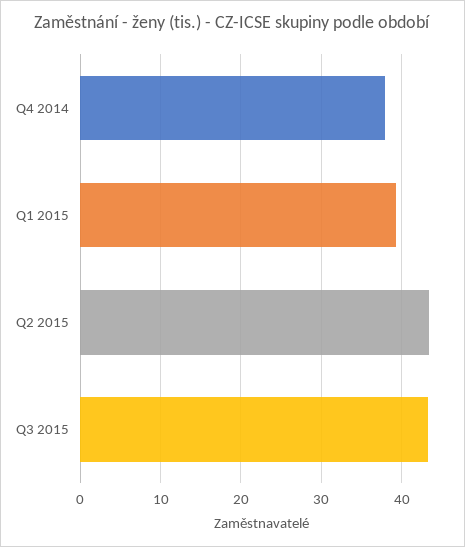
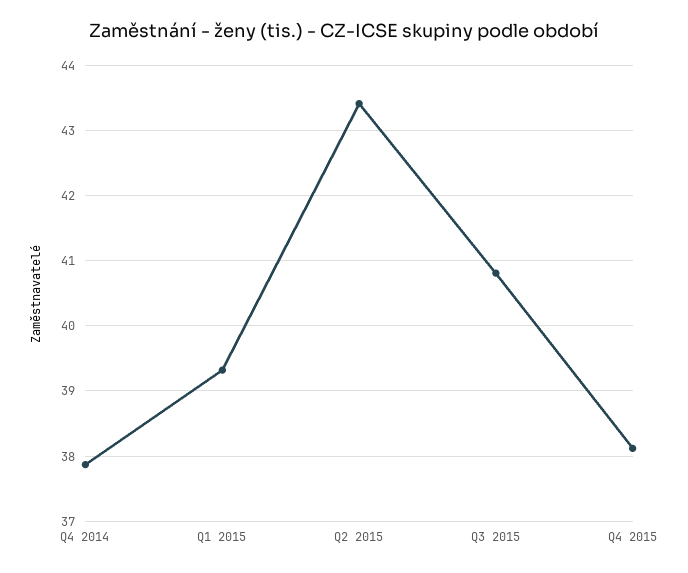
Q3 2015: 43 -> 40.8
Q4 2015: none -> 38.1

